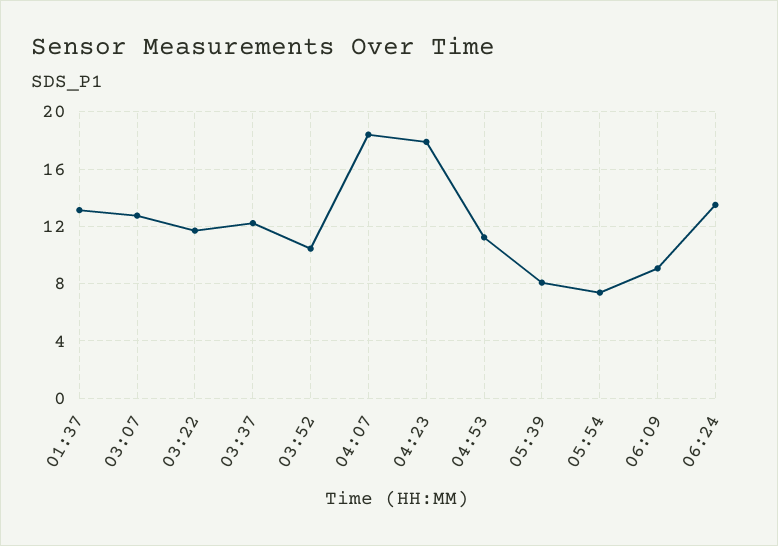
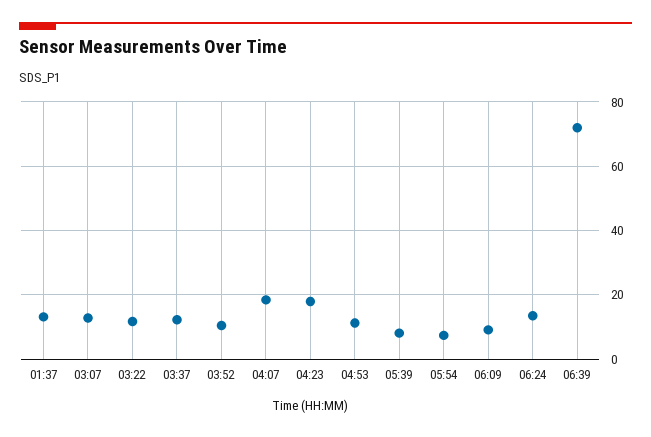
06:39: none -> 72

